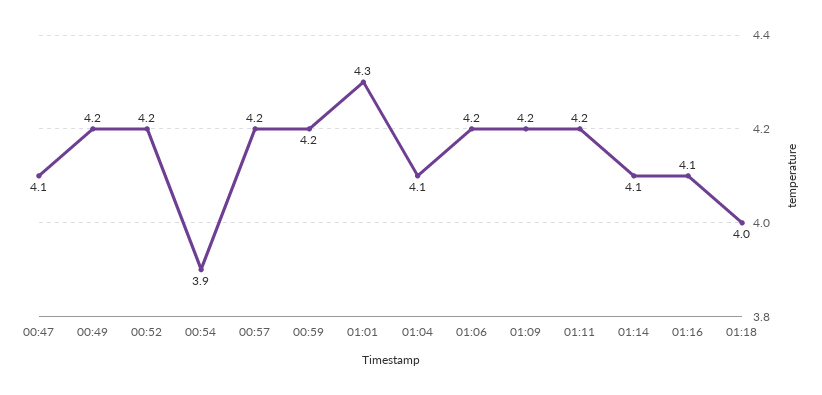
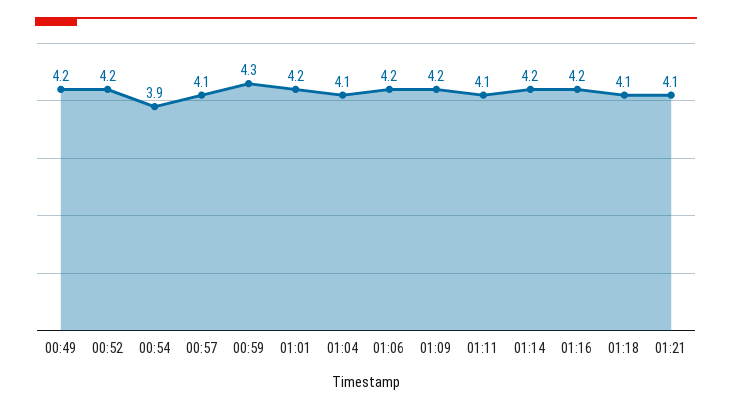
00:47: 4.1 -> none
00:57: 4.2 -> 4.1
00:59: 4.2 -> 4.3
01:01: 4.3 -> 4.2
01:11: 4.2 -> 4.1
01:14: 4.1 -> 4.2
01:16: 4.1 -> 4.2
01:18: 4 -> 4.1
01:21: none -> 4.1

